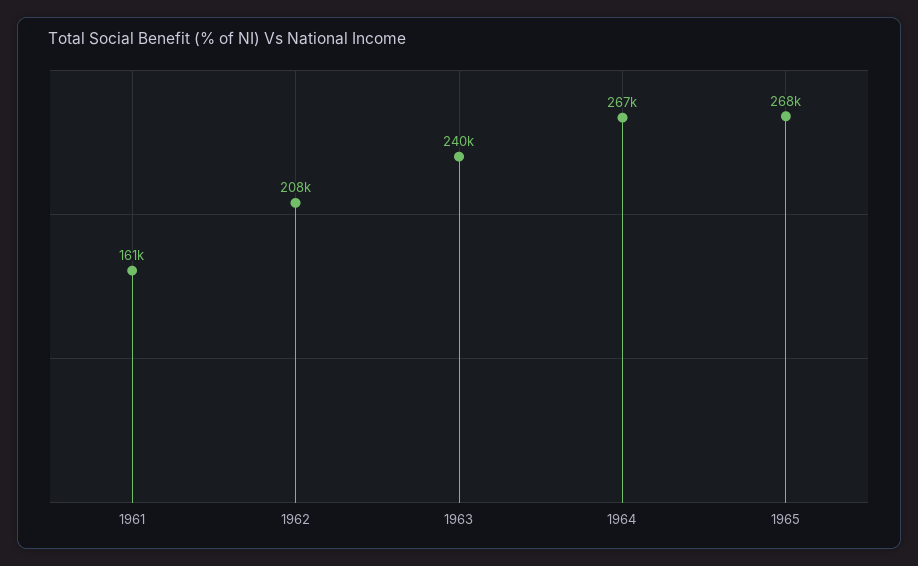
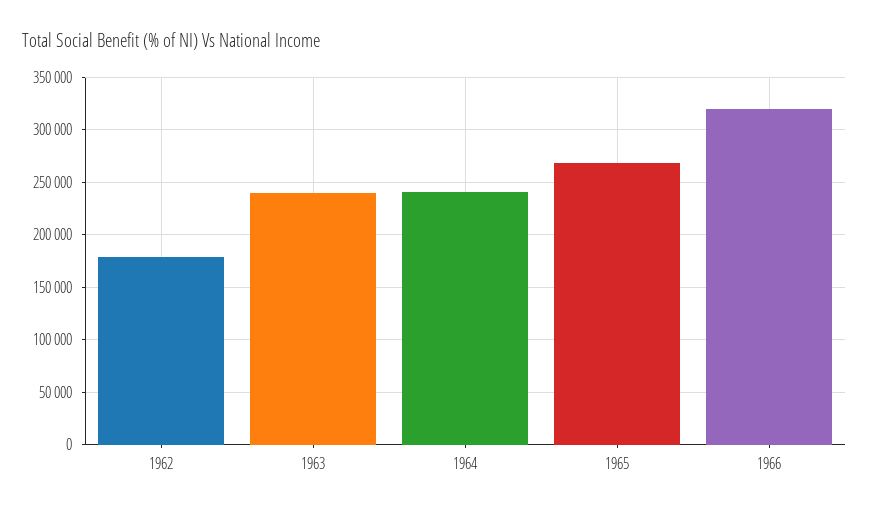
1961: 161000 -> none
1962: 208000 -> 180000
1964: 267000 -> 240000
1966: none -> 320000

